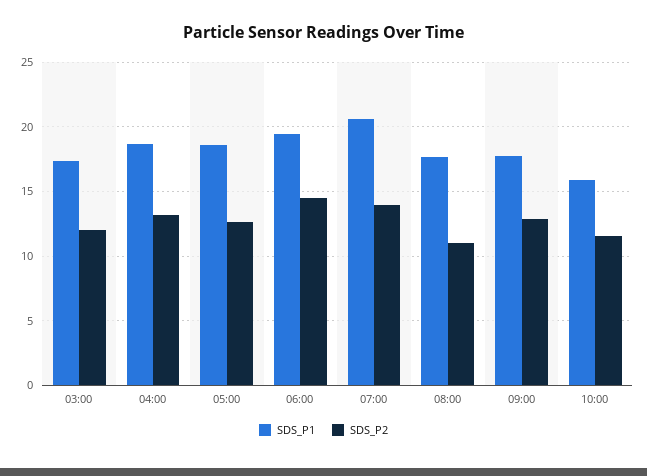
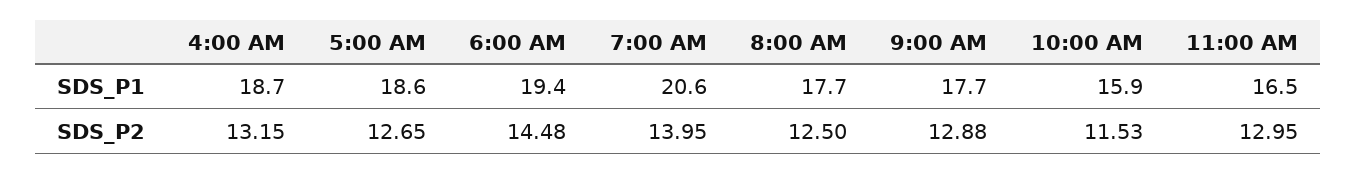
SDS_P1, 03:00: 17.5 -> none
SDS_P2, 03:00: 12 -> none
SDS_P2, 08:00: 11 -> 12.5
SDS_P1, 11:00 AM: none -> 16.5
SDS_P2, 11:00 AM: none -> 12.95

